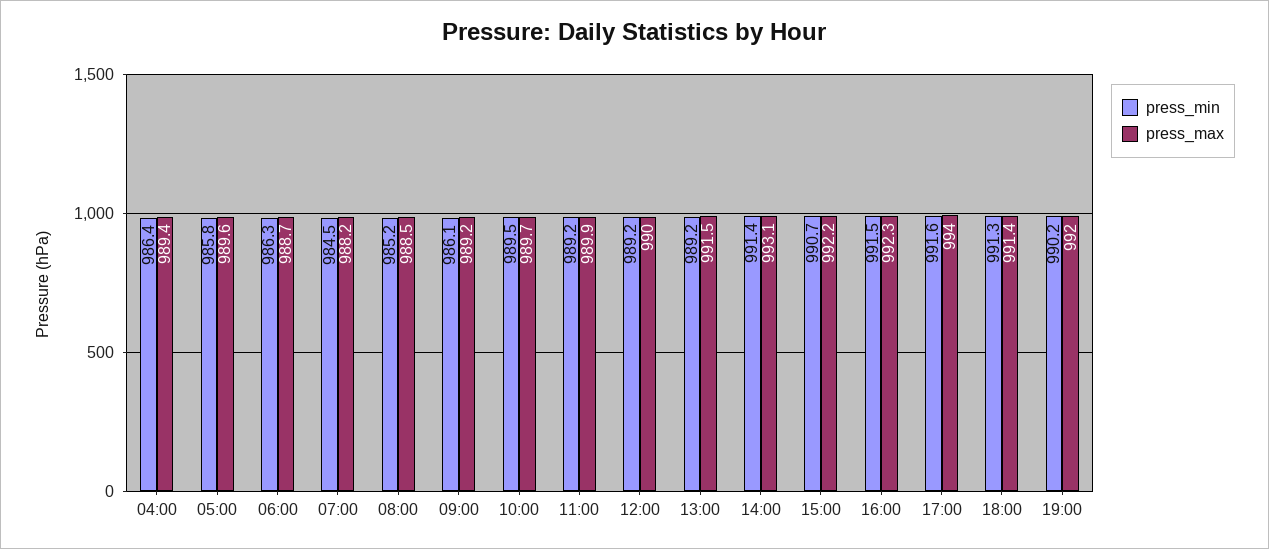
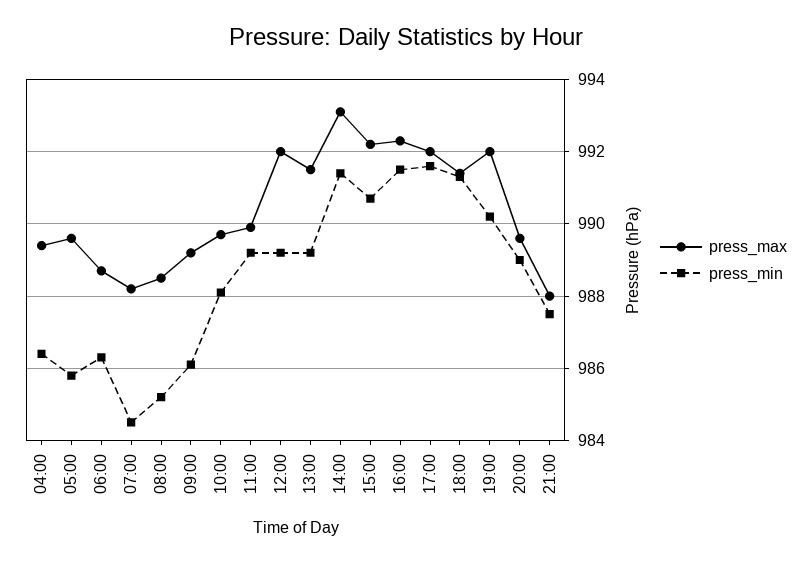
press_min, 10:00: 989.5 -> 988
press_max, 12:00: 990 -> 992
press_max, 17:00: 994 -> 992
press_max, 20:00: none -> 989.5
press_min, 20:00: none -> 989
press_max, 21:00: none -> 988
press_min, 21:00: none -> 987.5

